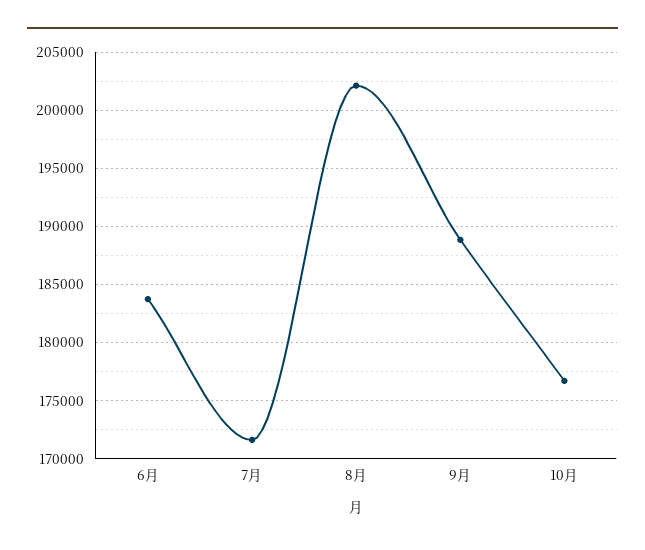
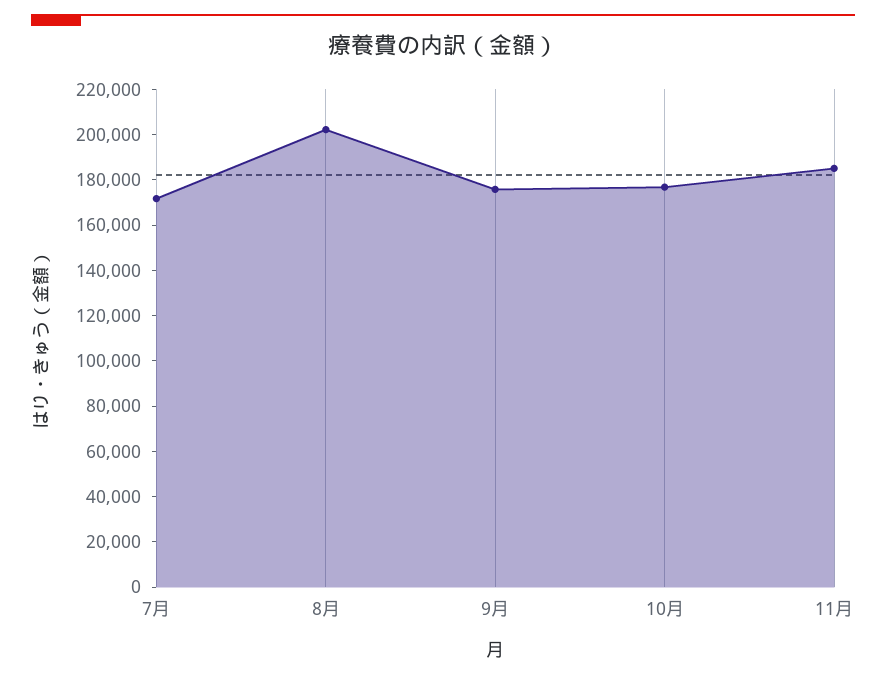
6月: 184000 -> none
9月: 189000 -> 175000
11月: none -> 185000

